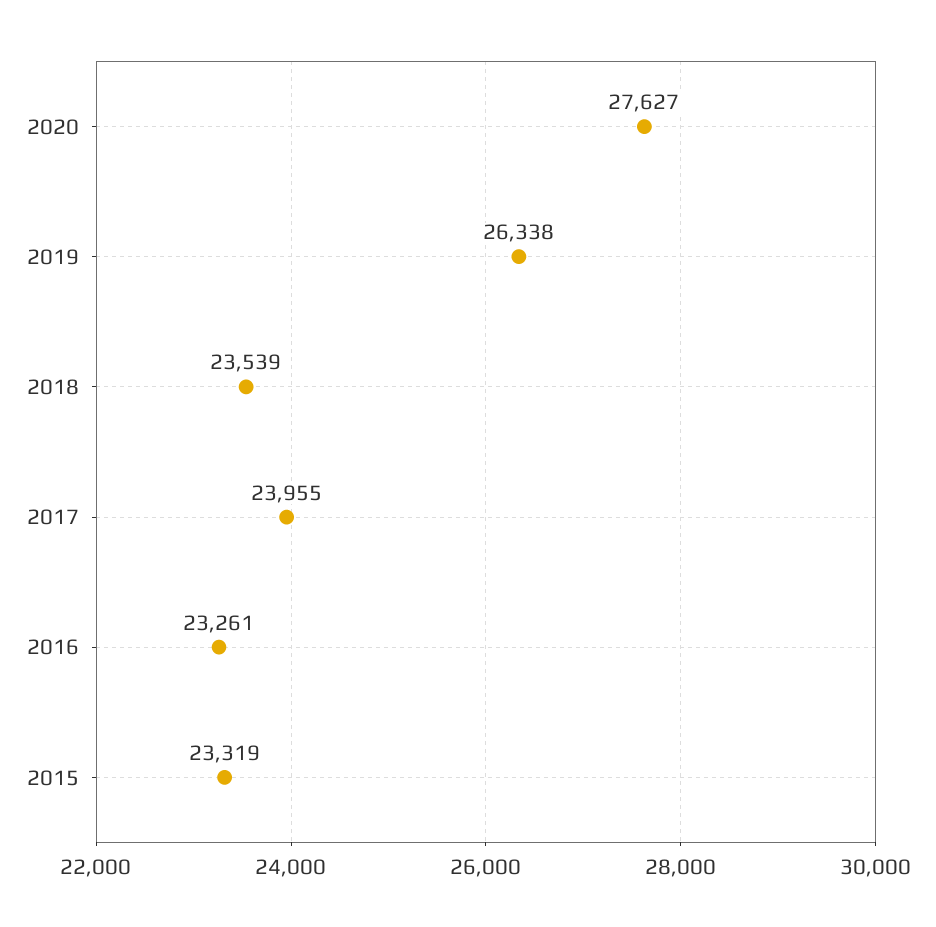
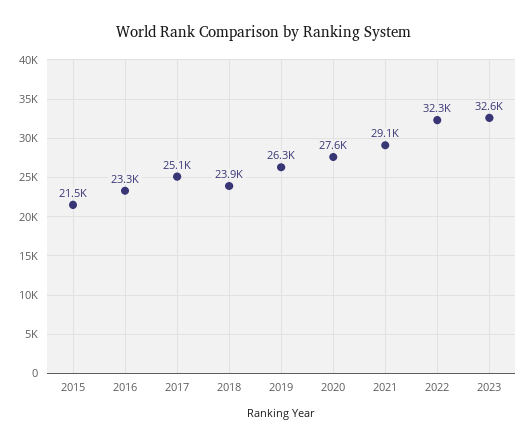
2018: 23539 -> 23900
2017: 23955 -> 25100
2015: 23319 -> 21500
2021: none -> 29100
2022: none -> 32300
2023: none -> 32600

